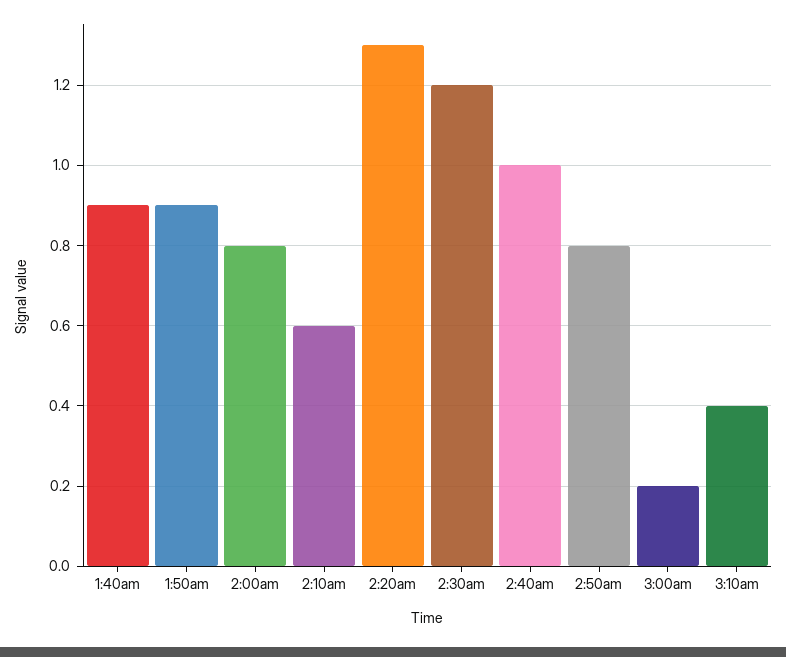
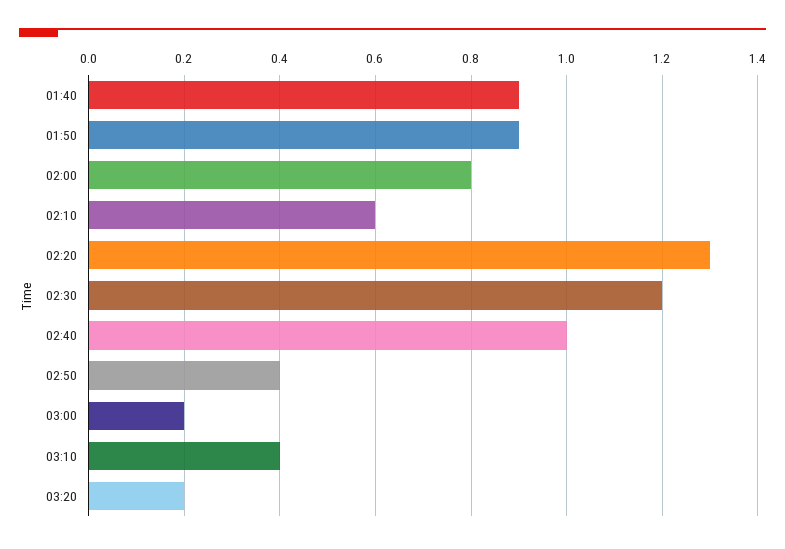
2:50am: 0.8 -> 0.4
03:20: none -> 0.2

